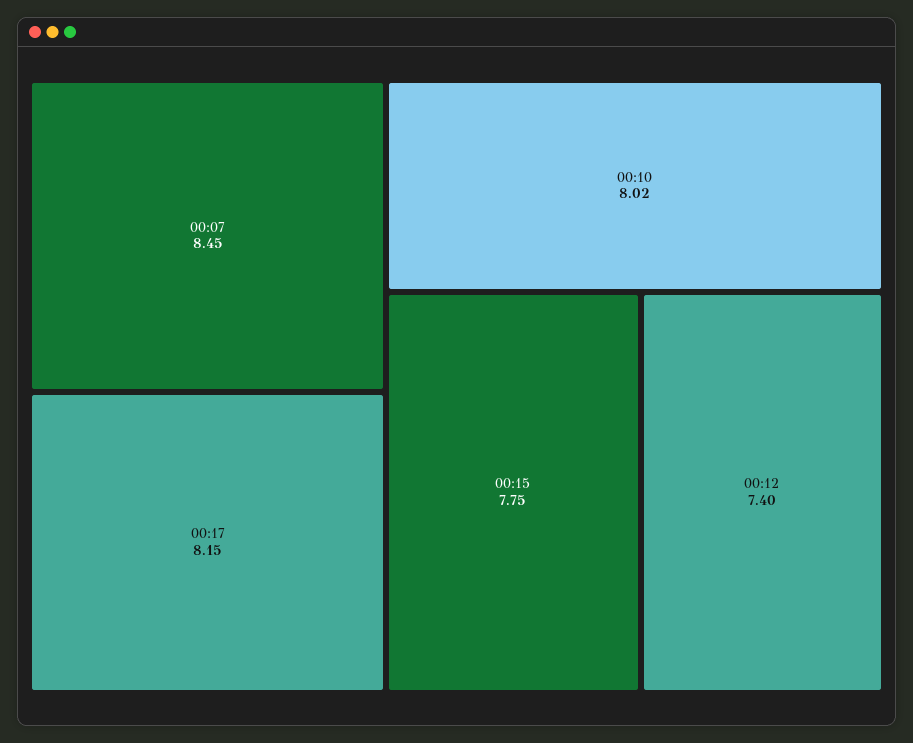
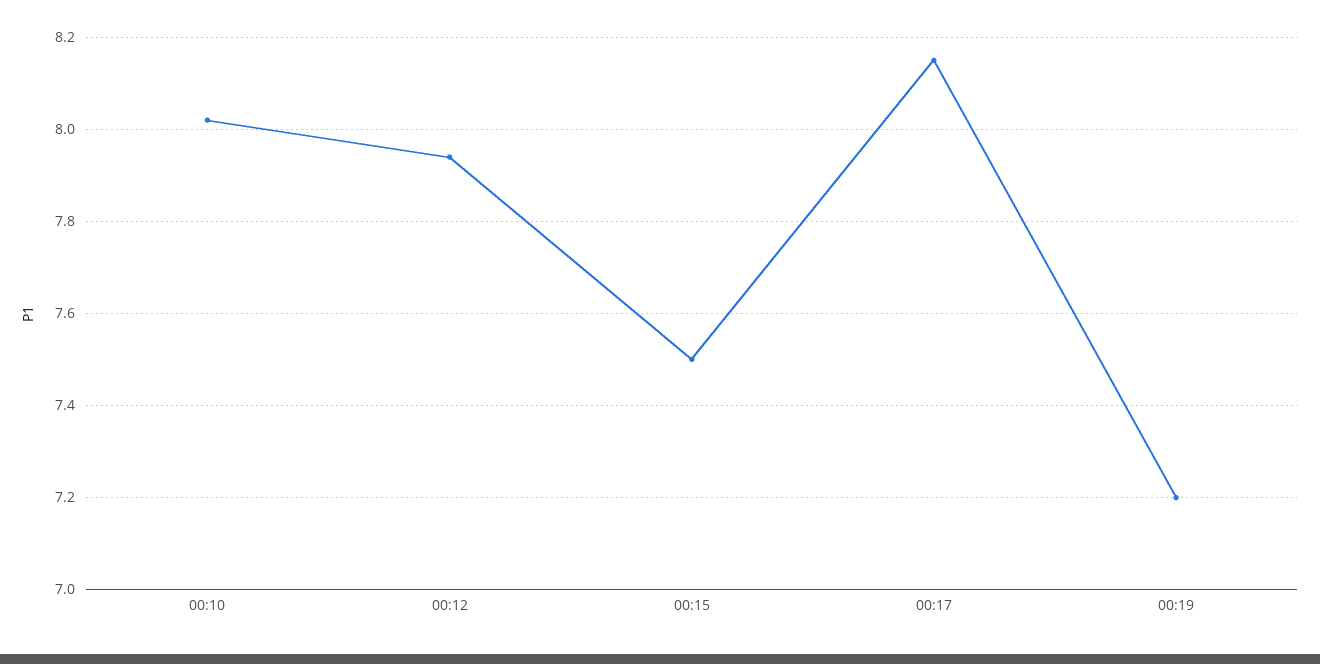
00:07: 8.45 -> none
00:15: 7.75 -> 7.5
00:12: 7.4 -> 7.95
00:19: none -> 7.2

